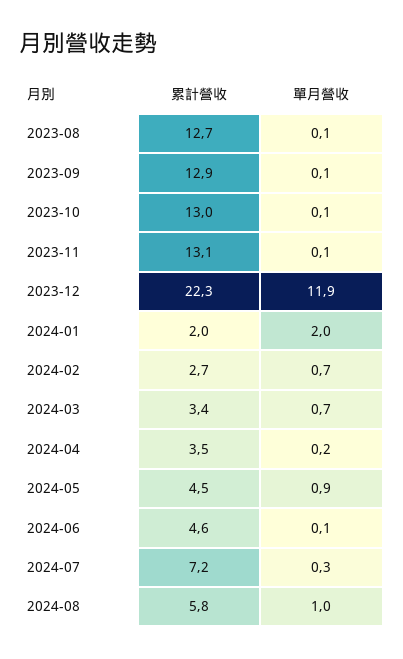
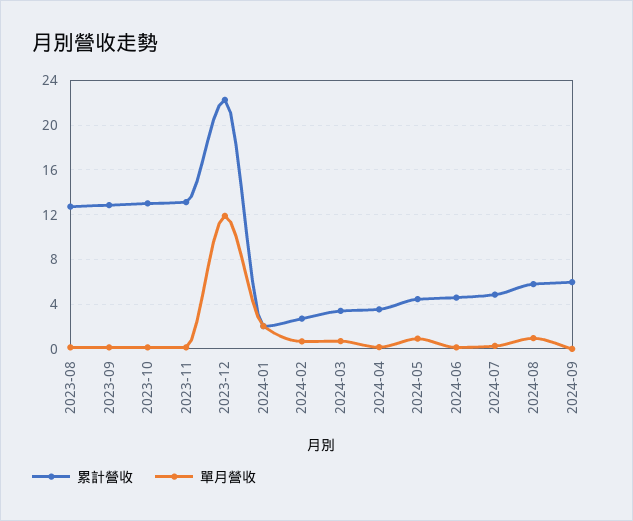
累計營收, 2024-07: 7.2 -> 5
累計營收, 2024-09: none -> 6
單月營收, 2024-09: none -> 0

